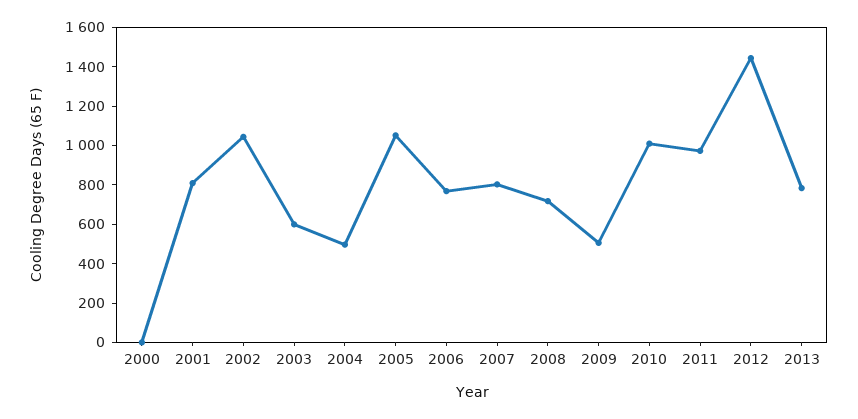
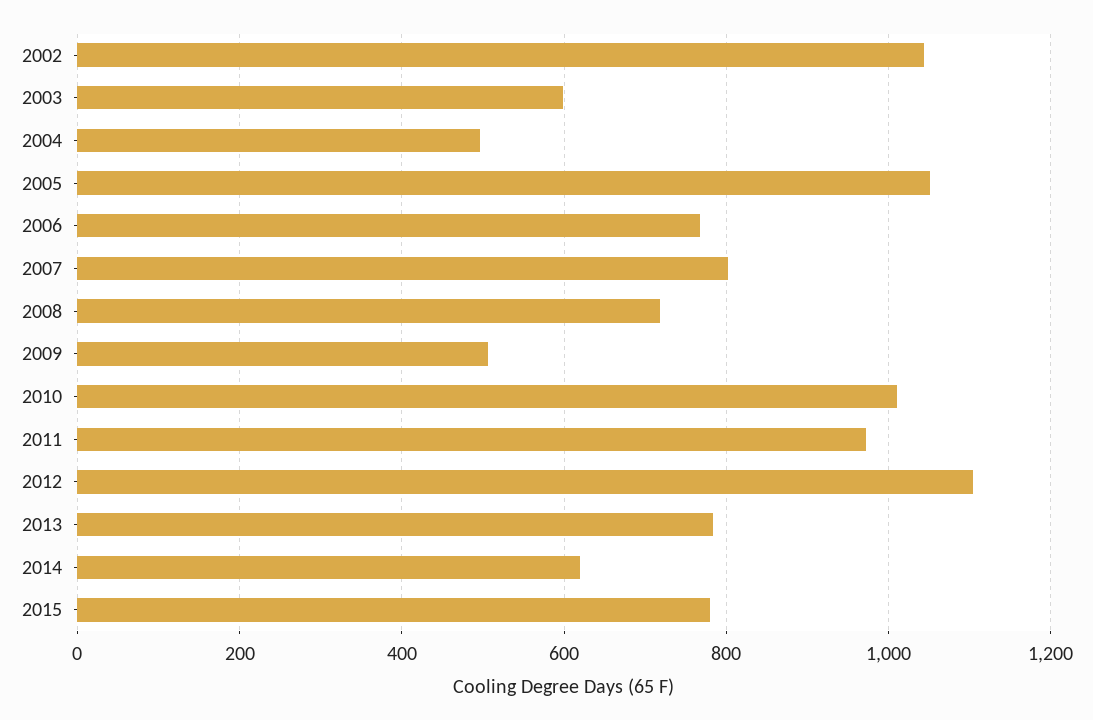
2000: 0 -> none
2001: 800 -> none
2012: 1450 -> 1100
2014: none -> 620
2015: none -> 780

